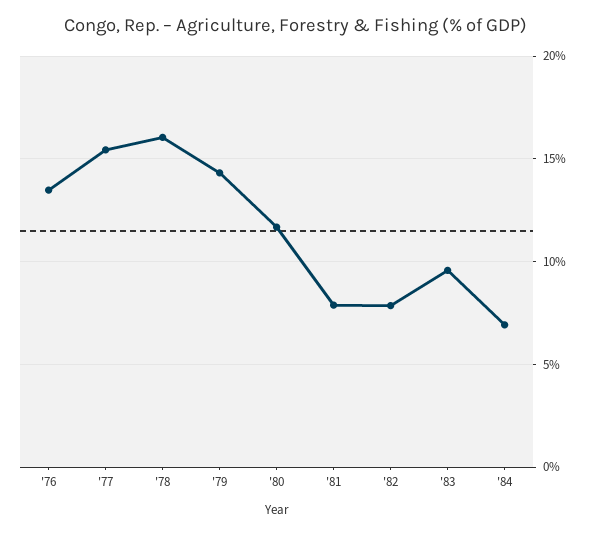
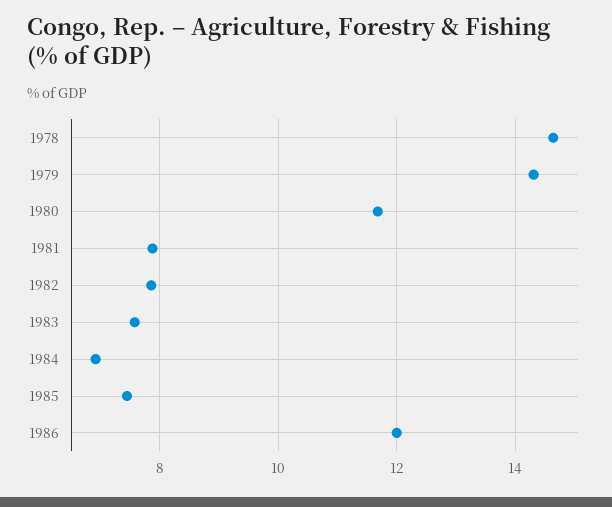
'76: 13.5 -> none
'77: 15.5 -> none
'78: 16 -> 14.6
'83: 9.5 -> 7.6
1985: none -> 7.4
1986: none -> 12

